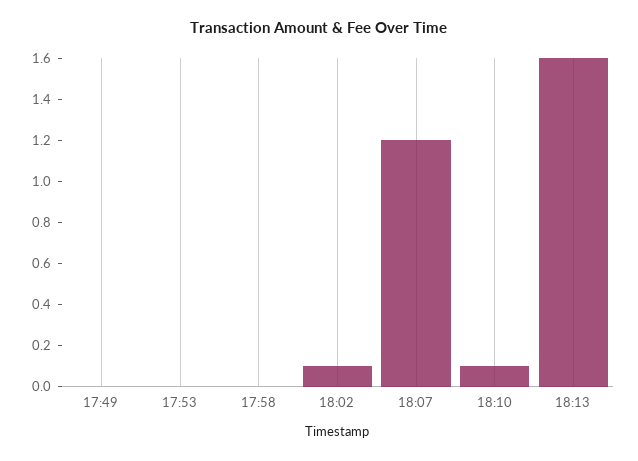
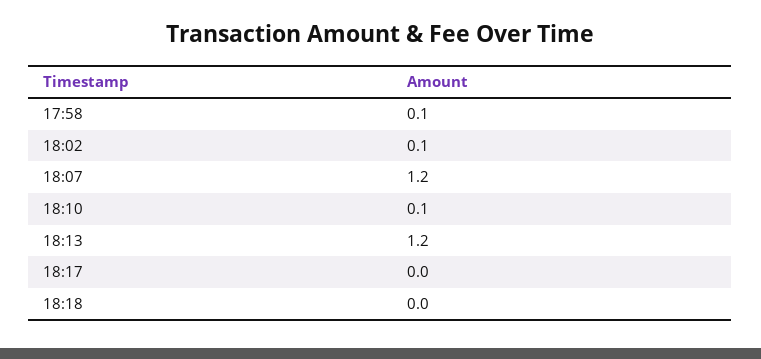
17:49: 0 -> none
17:53: 0 -> none
17:58: 0 -> 0.1
18:13: 1.6 -> 1.2
18:17: none -> 0
18:18: none -> 0

